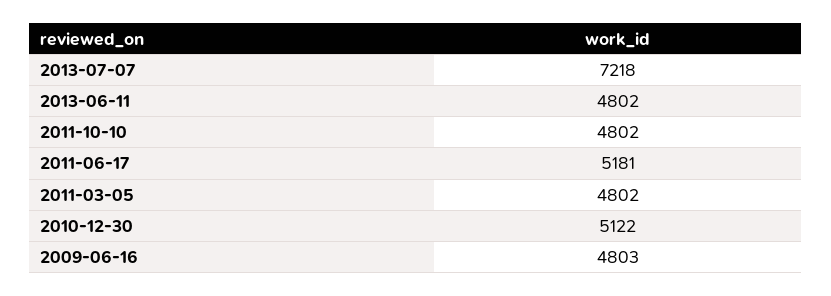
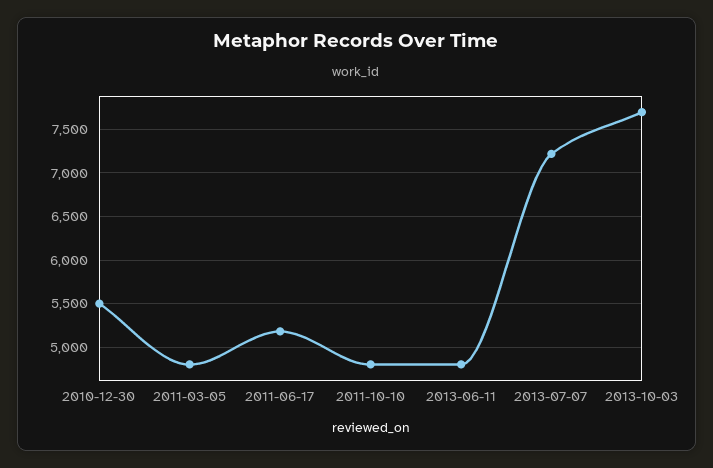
2010-12-30: 5122 -> 5500
2009-06-16: 4803 -> none
2013-10-03: none -> 7700

